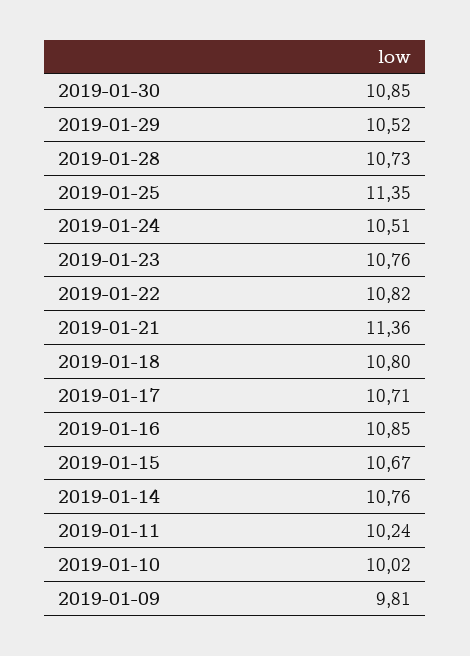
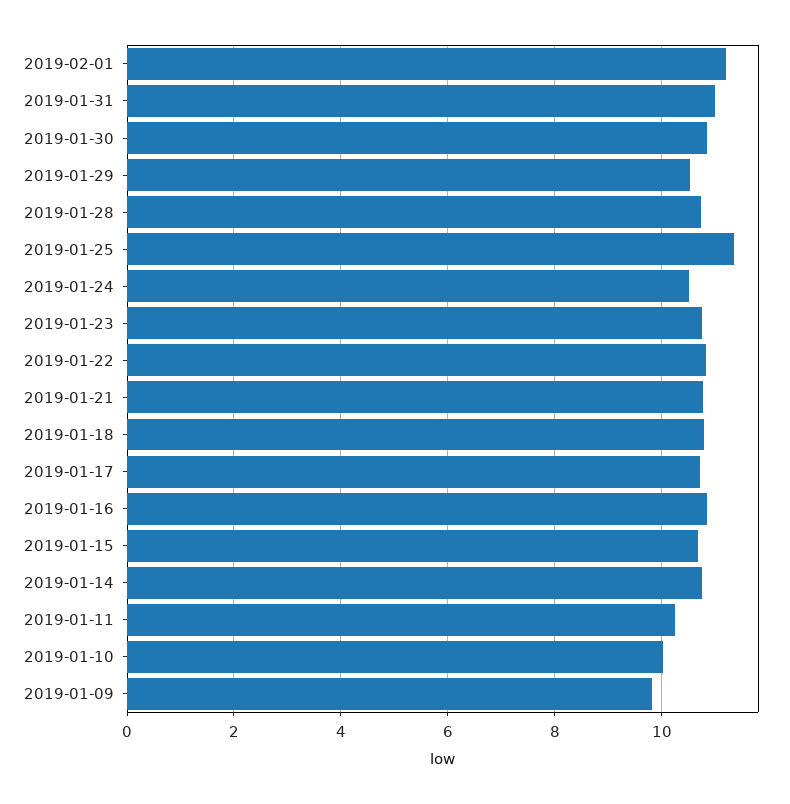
2019-01-21: 11.36 -> 10.8
2019-02-01: none -> 11.2
2019-01-31: none -> 11

